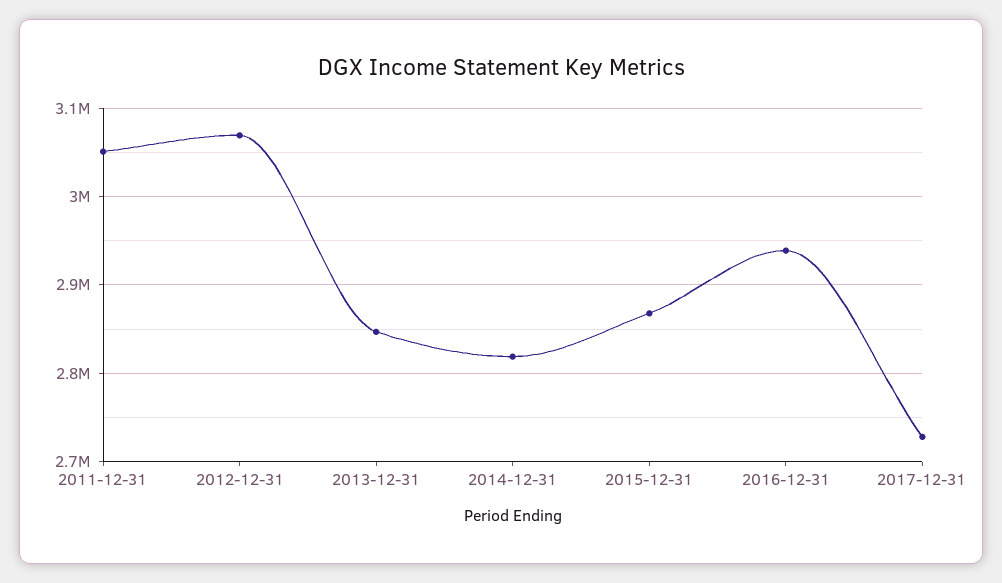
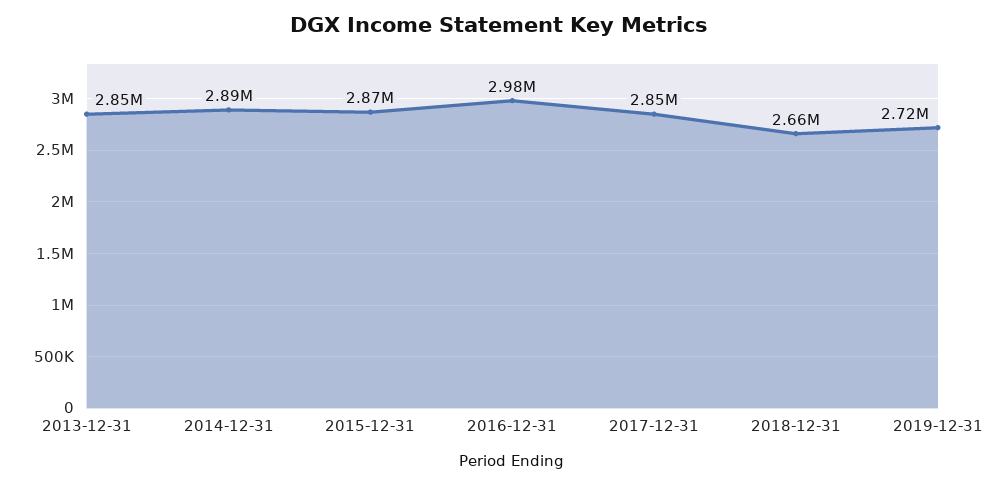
2011-12-31: 3050000 -> none
2012-12-31: 3070000 -> none
2014-12-31: 2820000 -> 2890000
2016-12-31: 2940000 -> 2980000
2017-12-31: 2730000 -> 2850000
2018-12-31: none -> 2660000
2019-12-31: none -> 2720000

